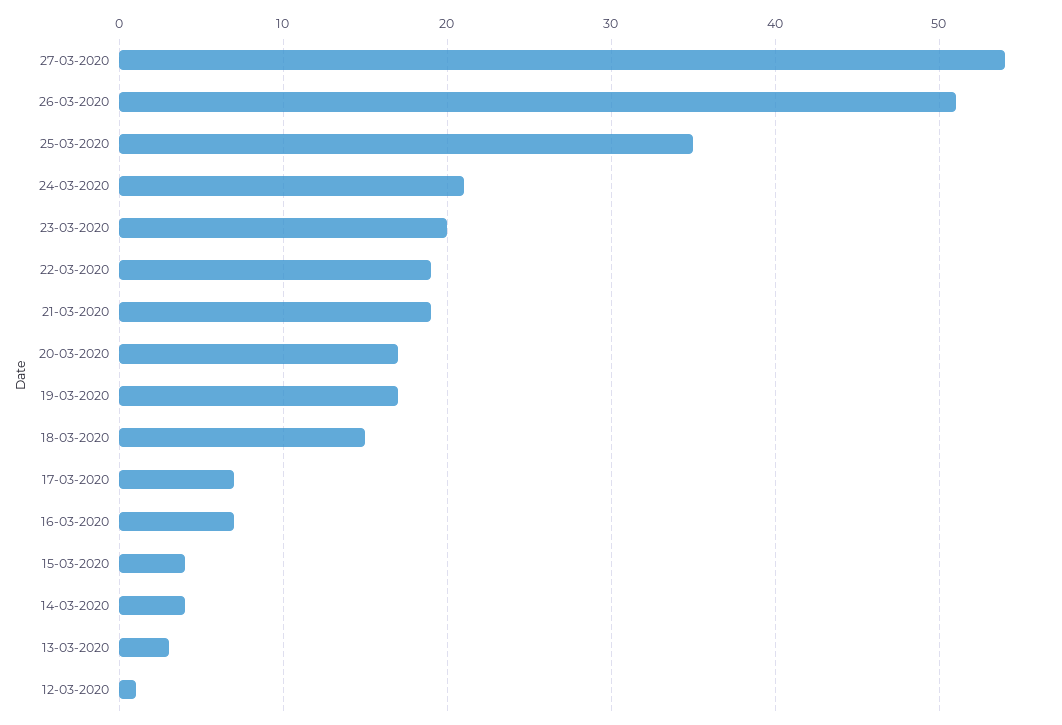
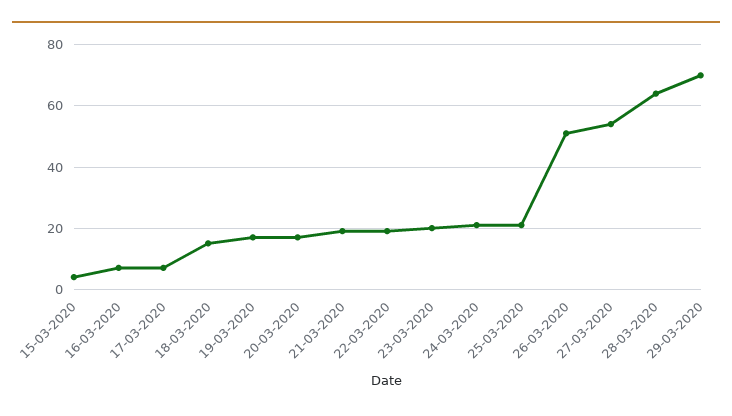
25-03-2020: 35 -> 20
14-03-2020: 4 -> none
13-03-2020: 3 -> none
12-03-2020: 1 -> none
28-03-2020: none -> 65
29-03-2020: none -> 70

